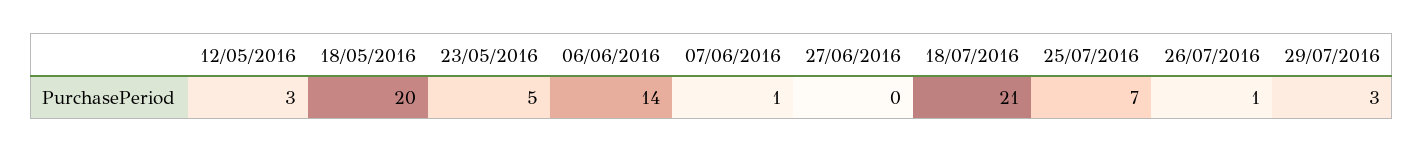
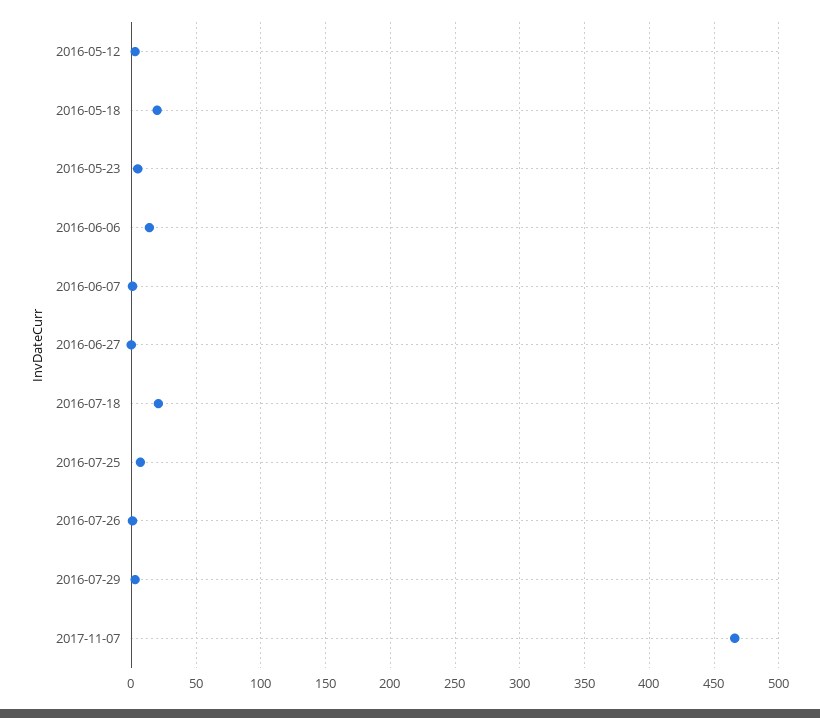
2017-11-07: none -> 465

